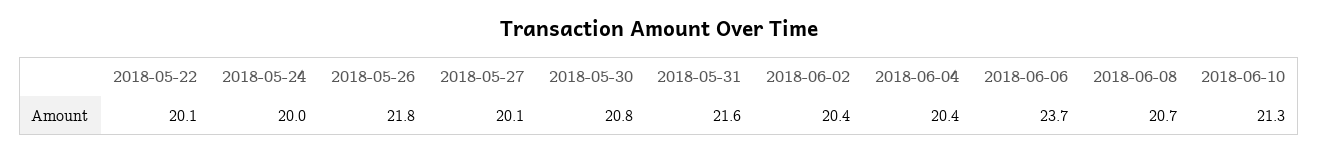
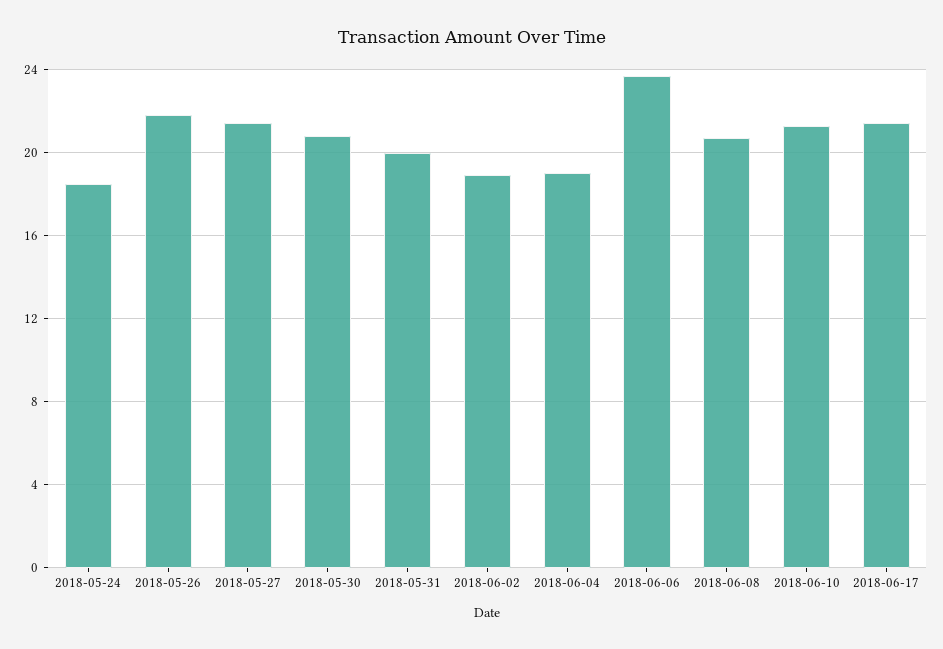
2018-05-22: 20.1 -> none
2018-05-24: 20 -> 18.5
2018-05-27: 20.1 -> 21.5
2018-05-31: 21.6 -> 20
2018-06-02: 20.4 -> 19
2018-06-04: 20.4 -> 19
2018-06-17: none -> 21.5

